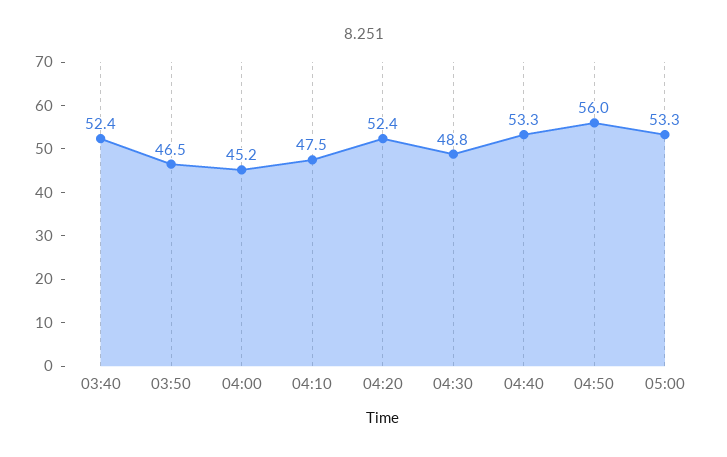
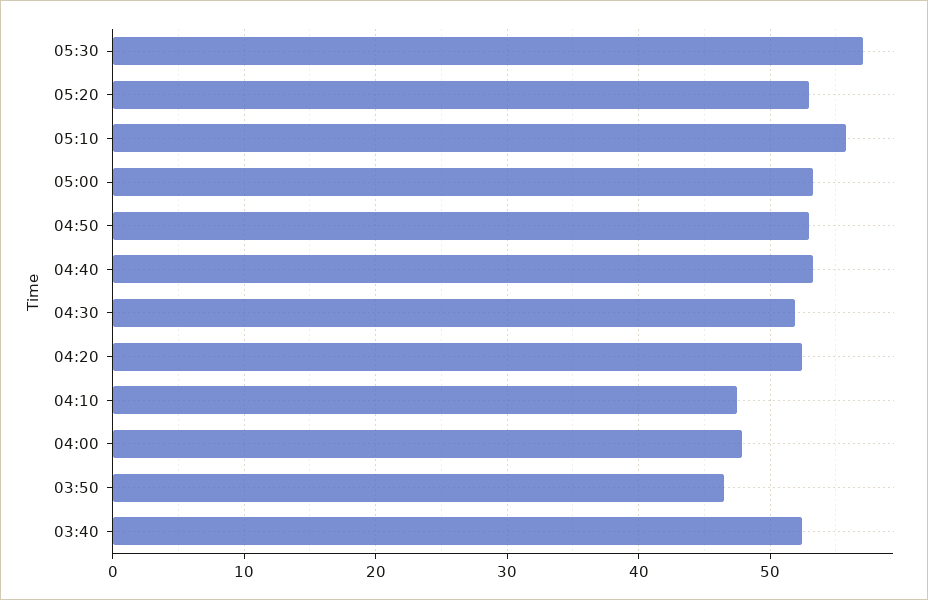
04:00: 45.2 -> 48
04:30: 48.8 -> 52
04:50: 56 -> 53
05:30: none -> 57
05:20: none -> 53
05:10: none -> 56

